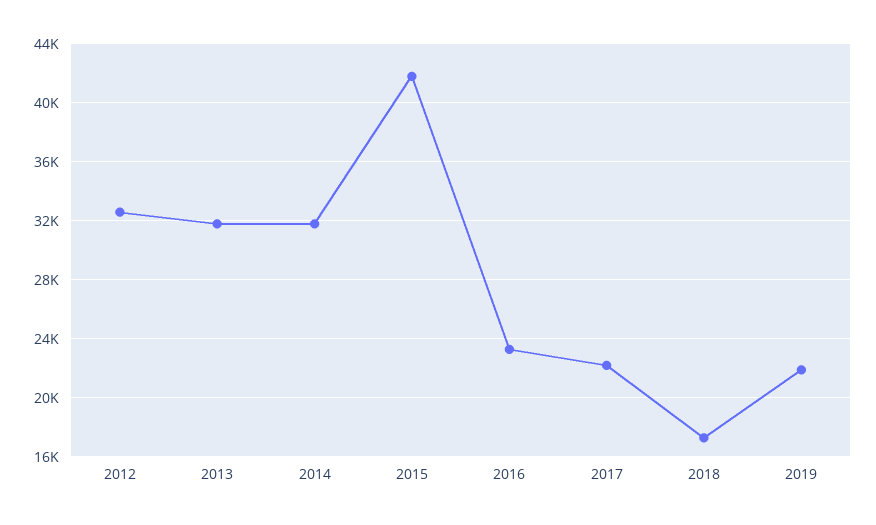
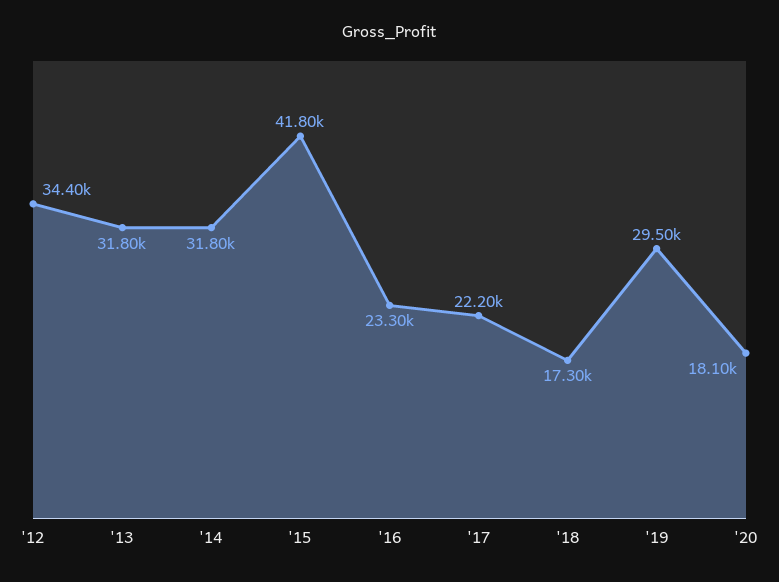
2012: 32500 -> 34400
2019: 22000 -> 29500
'20: none -> 18100

